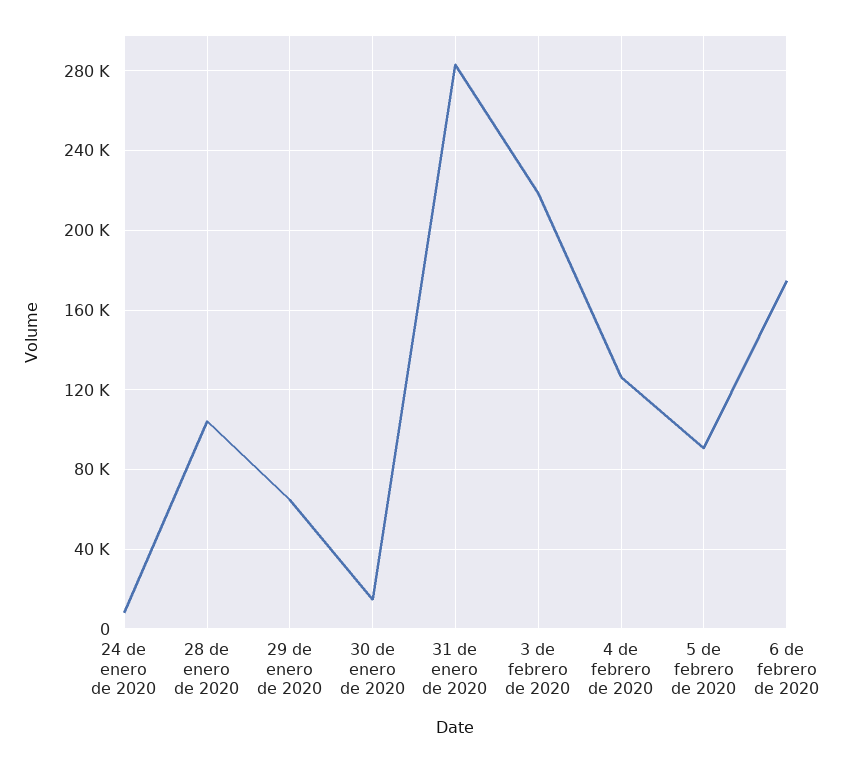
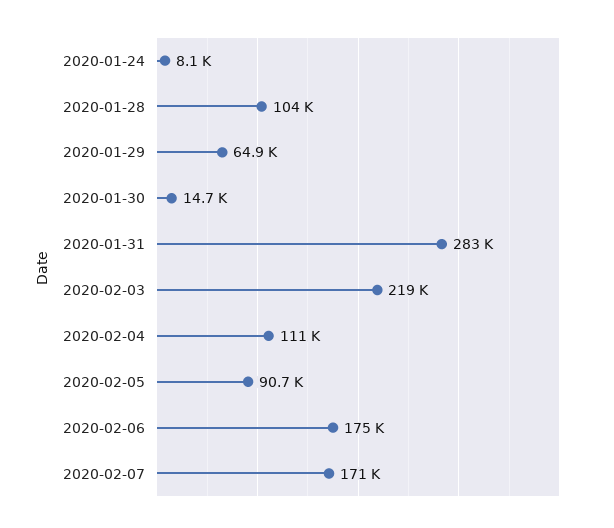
4 de febrero de 2020: 125000 -> 111000
2020-02-07: none -> 171000

